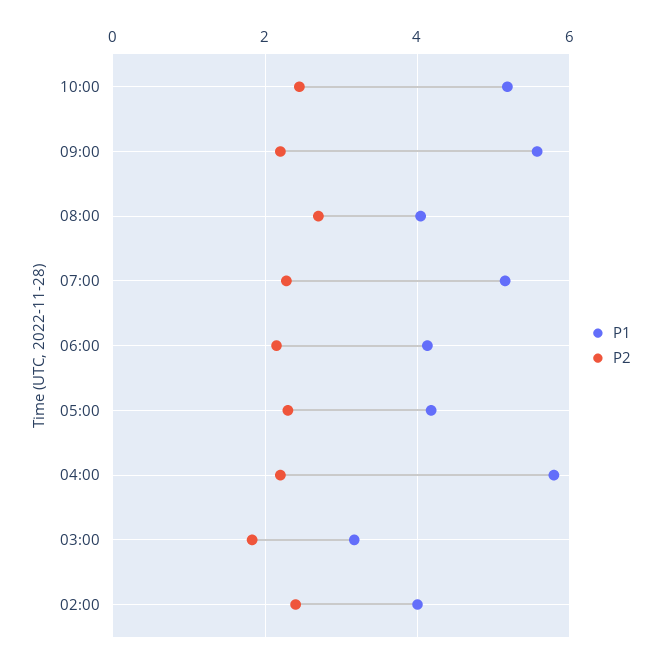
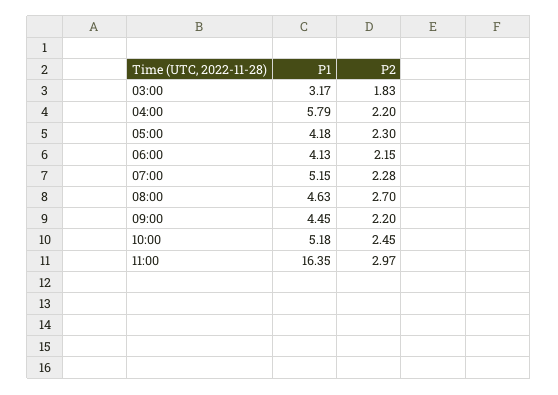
P1, 09:00: 5.6 -> 4.45
P1, 08:00: 4 -> 4.63
P1, 02:00: 4 -> none
P2, 02:00: 2.4 -> none
P1, 11:00: none -> 16.35
P2, 11:00: none -> 2.97

